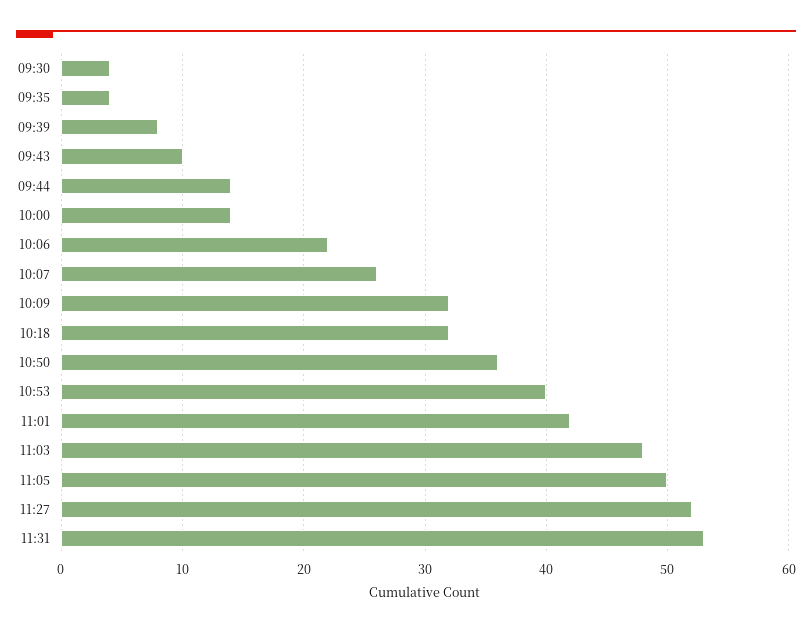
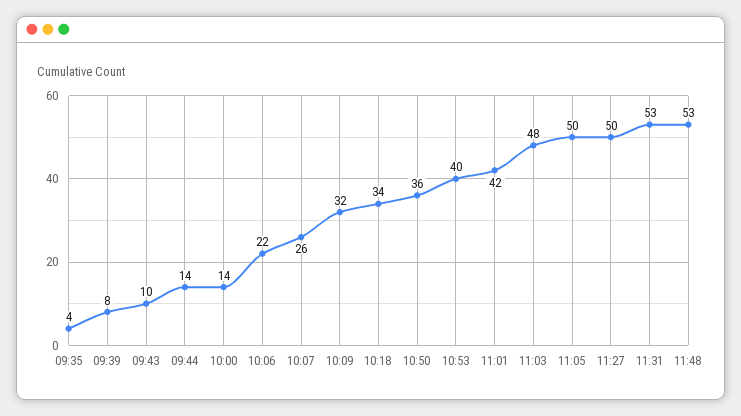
09:30: 4 -> none
10:18: 32 -> 34
11:27: 52 -> 50
11:48: none -> 53

